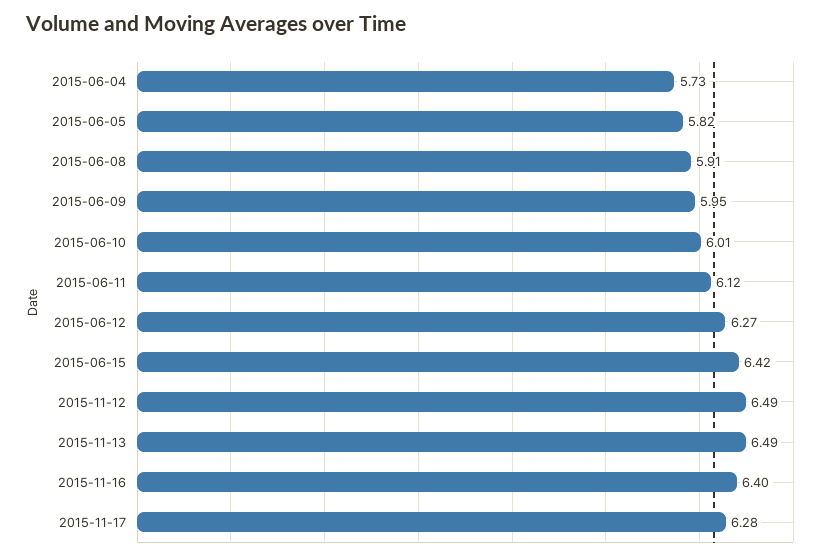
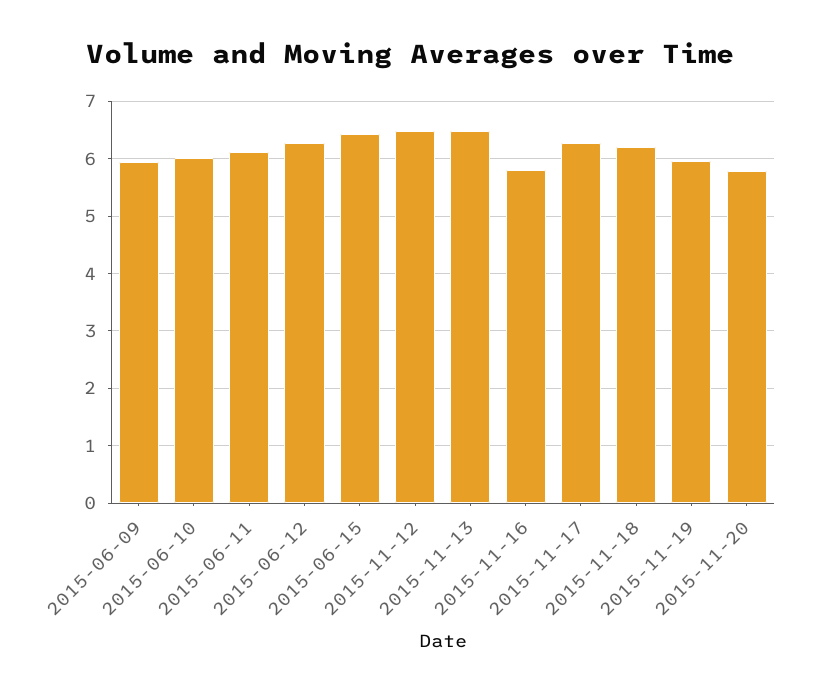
2015-06-04: 5.73 -> none
2015-06-05: 5.82 -> none
2015-06-08: 5.91 -> none
2015-11-16: 6.4 -> 5.8
2015-11-18: none -> 6.2
2015-11-19: none -> 6
2015-11-20: none -> 5.8

